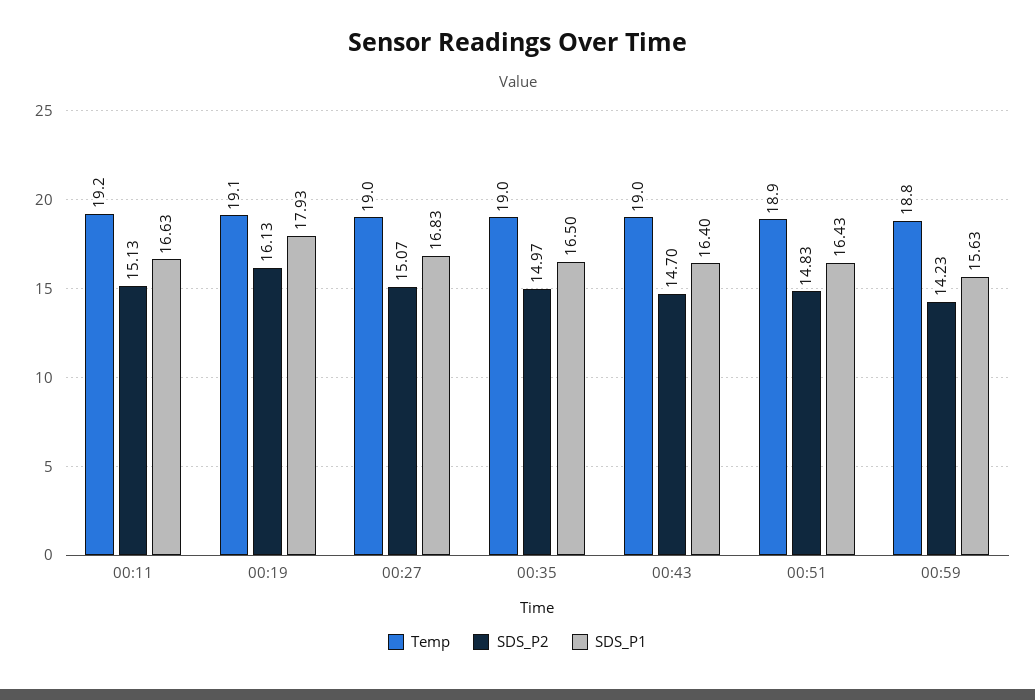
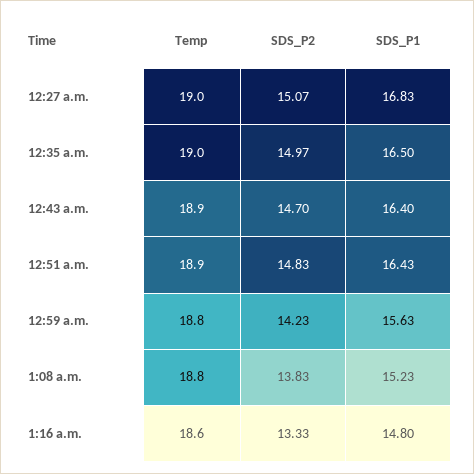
Temp, 00:11: 19.2 -> none
SDS_P2, 00:11: 15.13 -> none
SDS_P1, 00:11: 16.63 -> none
Temp, 00:19: 19.1 -> none
SDS_P2, 00:19: 16.13 -> none
SDS_P1, 00:19: 17.93 -> none
Temp, 00:43: 19 -> 18.9
Temp, 1:08 a.m.: none -> 18.8
SDS_P2, 1:08 a.m.: none -> 13.83
SDS_P1, 1:08 a.m.: none -> 15.23
Temp, 1:16 a.m.: none -> 18.6
SDS_P2, 1:16 a.m.: none -> 13.33
SDS_P1, 1:16 a.m.: none -> 14.8

